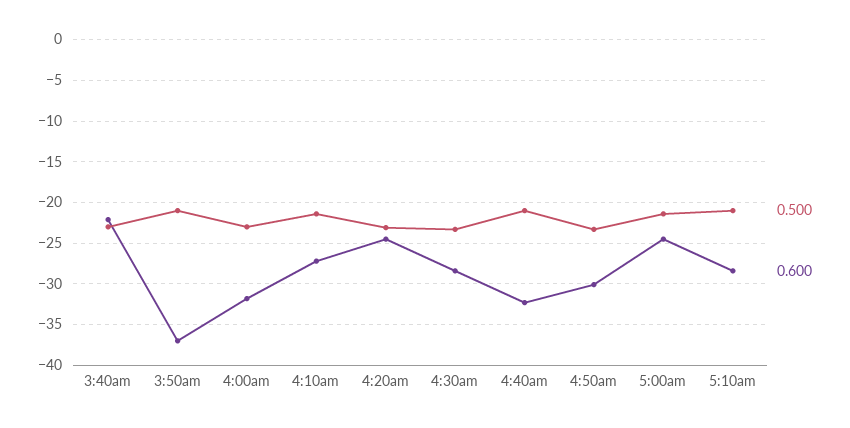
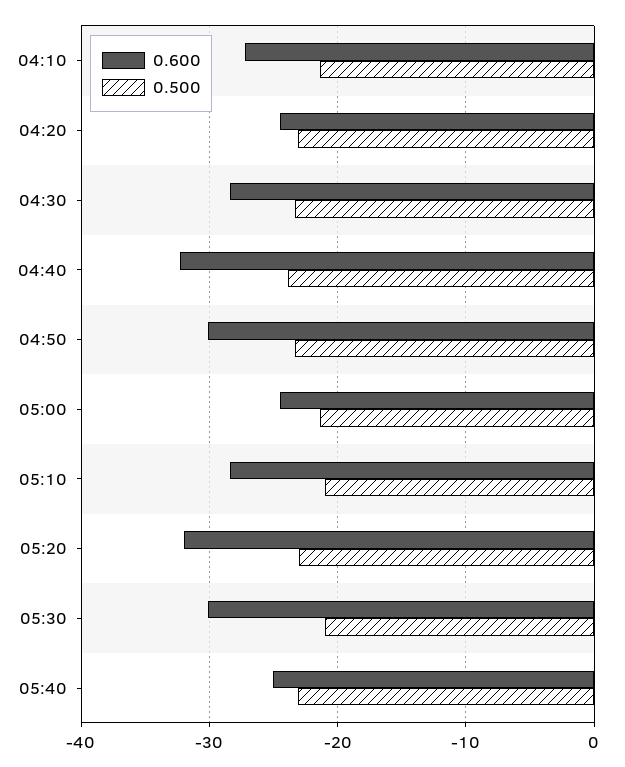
0.500, 3:40am: -23 -> none
0.600, 3:40am: -22 -> none
0.500, 3:50am: -21 -> none
0.600, 3:50am: -37 -> none
0.500, 4:00am: -23 -> none
0.600, 4:00am: -32 -> none
0.500, 4:40am: -21 -> -24
0.600, 05:20: none -> -32
0.500, 05:20: none -> -23
0.600, 05:30: none -> -30
0.500, 05:30: none -> -21
0.600, 05:40: none -> -25
0.500, 05:40: none -> -23

